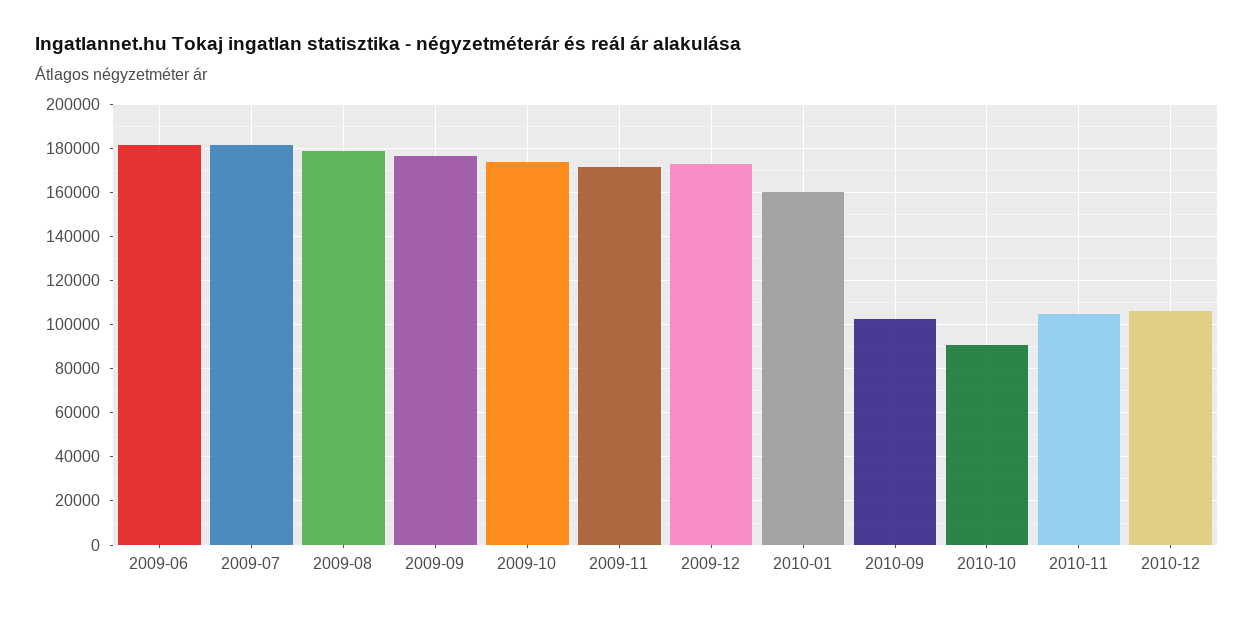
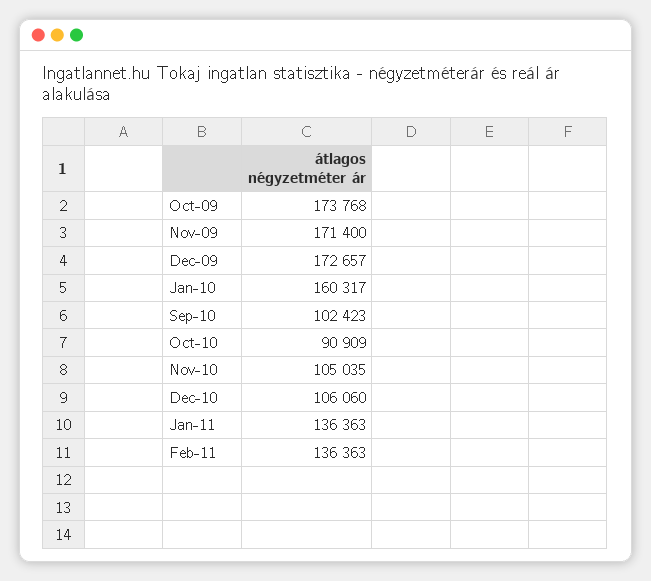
2009-06: 180000 -> none
2009-07: 180000 -> none
2009-08: 180000 -> none
2009-09: 175000 -> none
Jan-11: none -> 136363
Feb-11: none -> 136363

